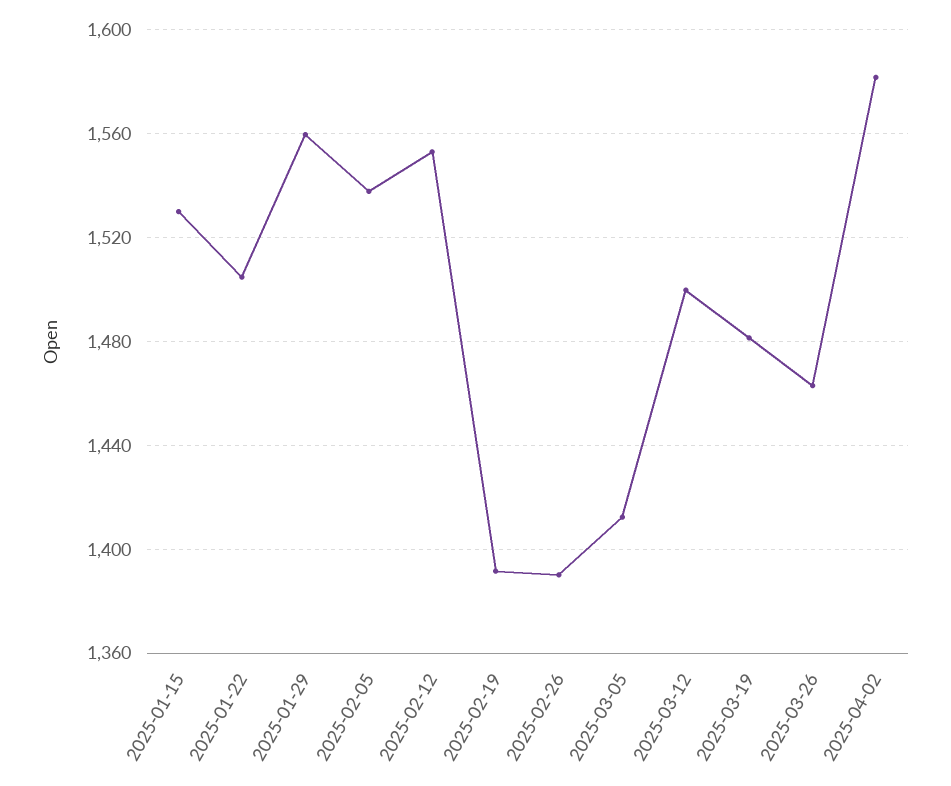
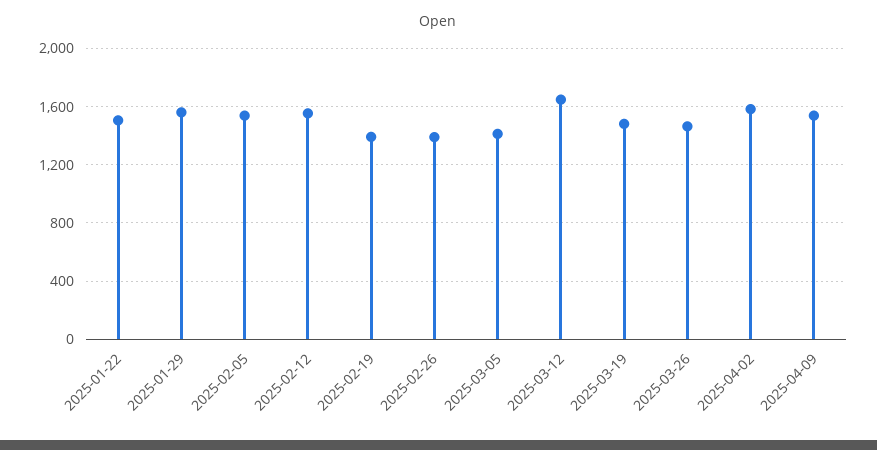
2025-01-15: 1530 -> none
2025-03-12: 1500 -> 1650
2025-04-09: none -> 1550

